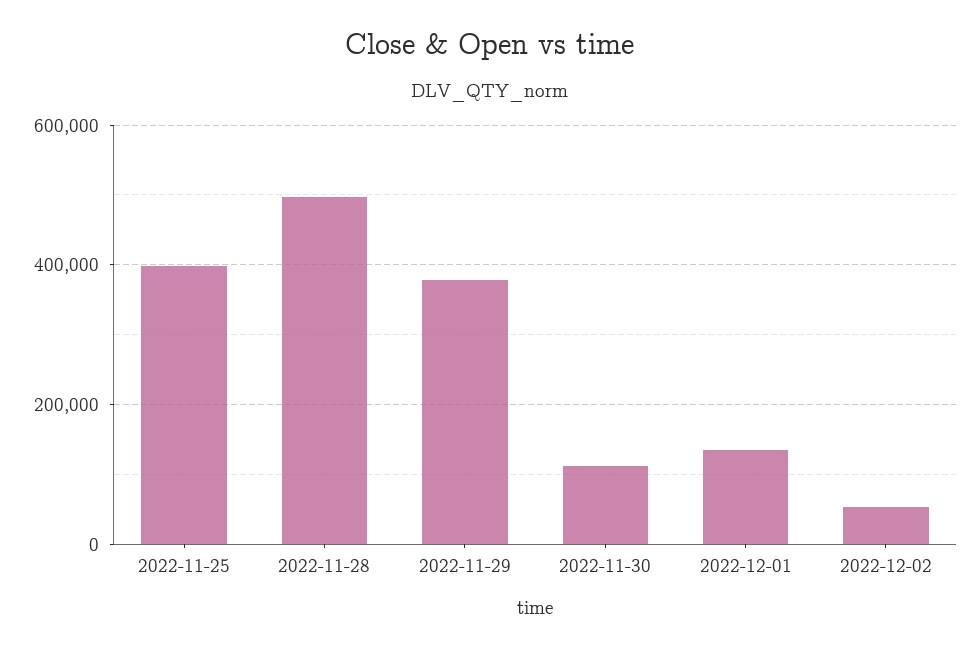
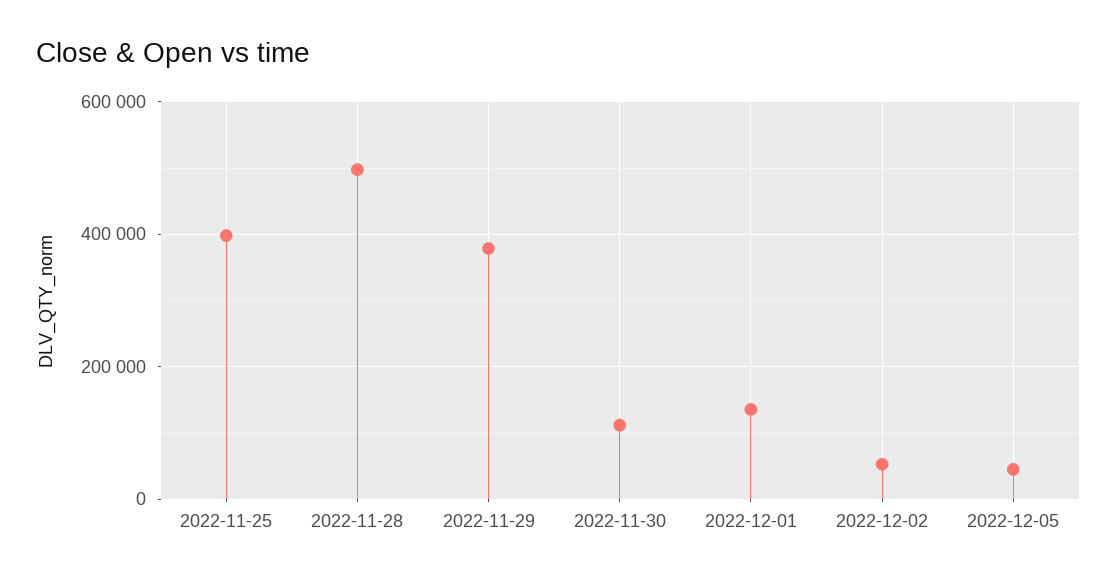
2022-12-05: none -> 40000

